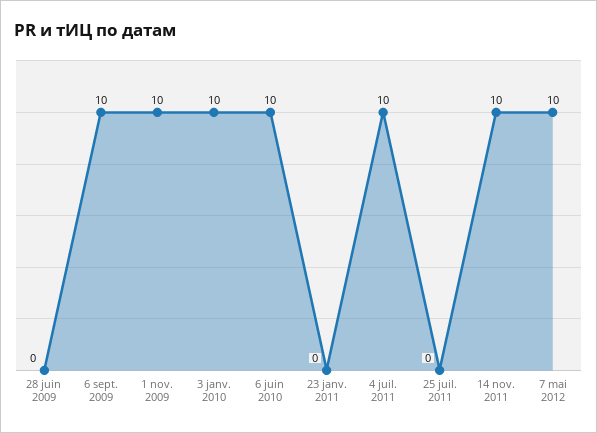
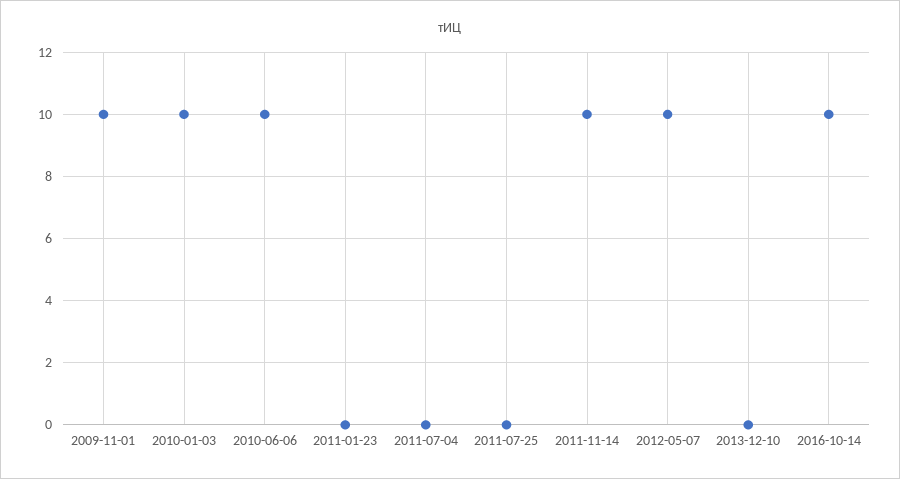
28 juin 2009: 0 -> none
6 sept. 2009: 10 -> none
4 juil. 2011: 10 -> 0
2013-12-10: none -> 0
2016-10-14: none -> 10

